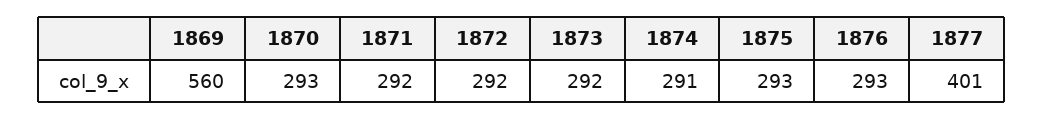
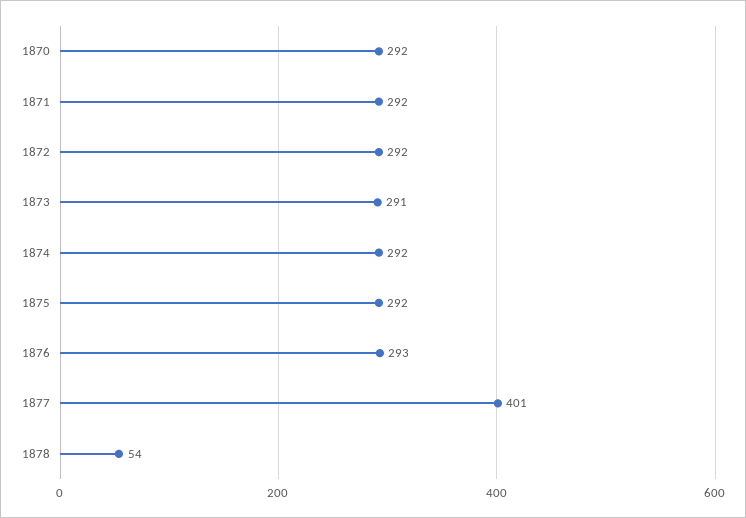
1869: 560 -> none
1870: 293 -> 292
1873: 292 -> 291
1874: 291 -> 292
1875: 293 -> 292
1878: none -> 54

